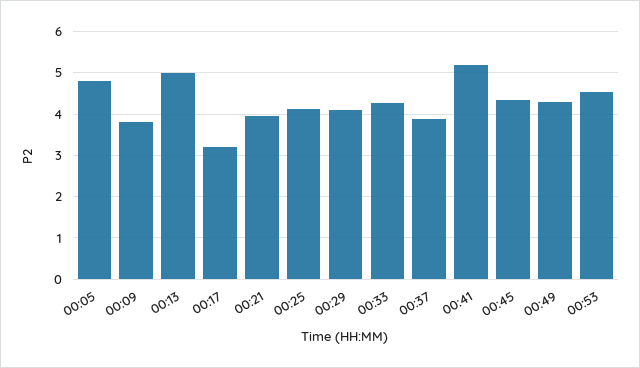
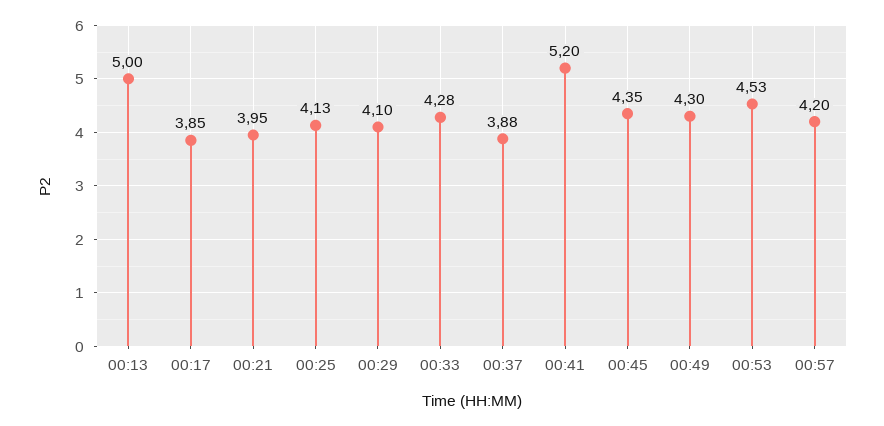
00:05: 4.8 -> none
00:09: 3.8 -> none
00:17: 3.2 -> 3.85
00:57: none -> 4.2

